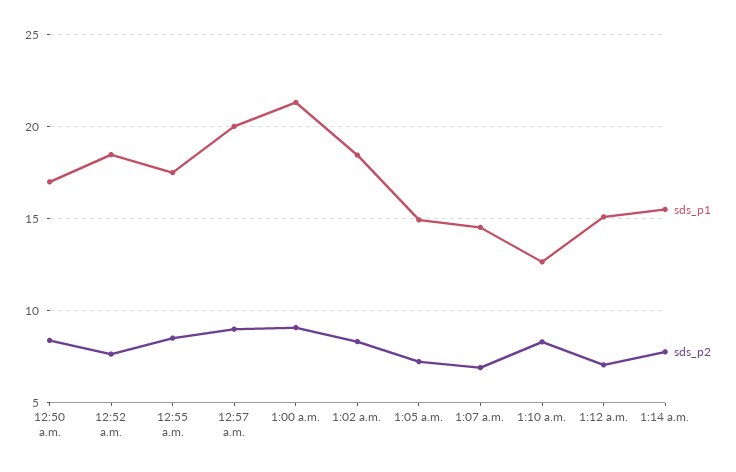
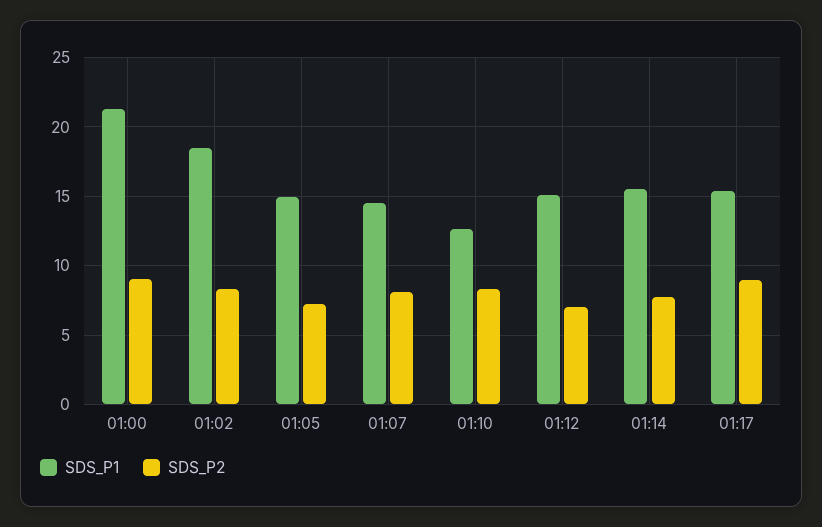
sds_p1, 12:50 a.m.: 17 -> none
sds_p2, 12:50 a.m.: 8.5 -> none
sds_p1, 12:52 a.m.: 18.5 -> none
sds_p2, 12:52 a.m.: 7.5 -> none
sds_p1, 12:55 a.m.: 17.5 -> none
sds_p2, 12:55 a.m.: 8.5 -> none
sds_p1, 12:57 a.m.: 20 -> none
sds_p2, 12:57 a.m.: 9 -> none
sds_p2, 1:07 a.m.: 7 -> 8
sds_p1, 01:17: none -> 15.5
sds_p2, 01:17: none -> 9

